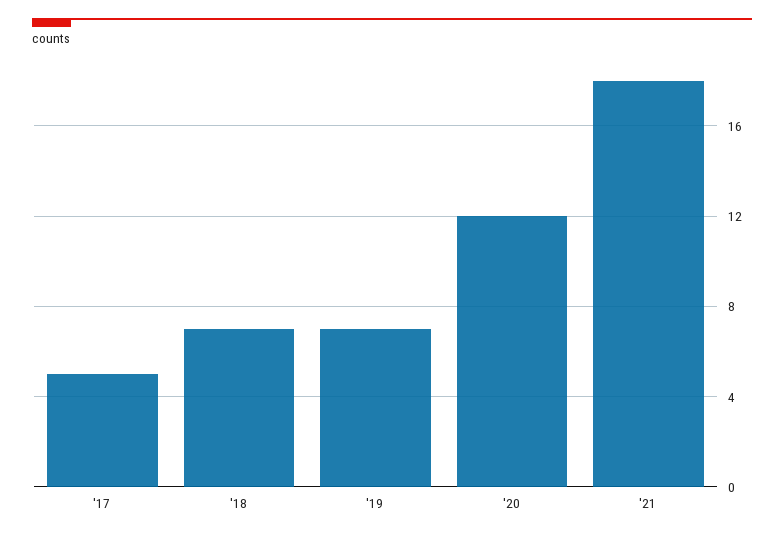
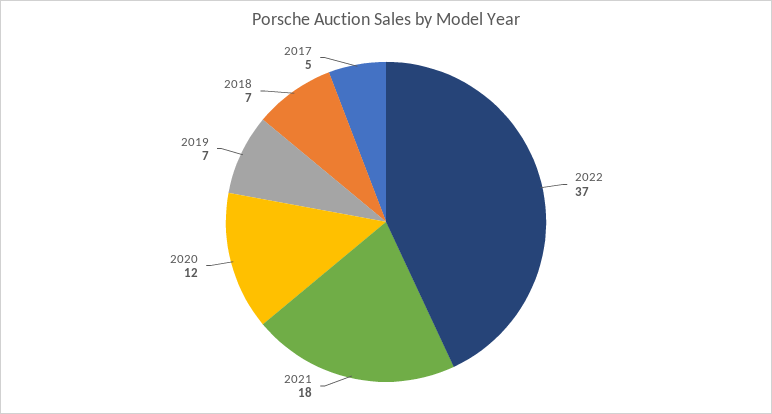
2022: none -> 37

